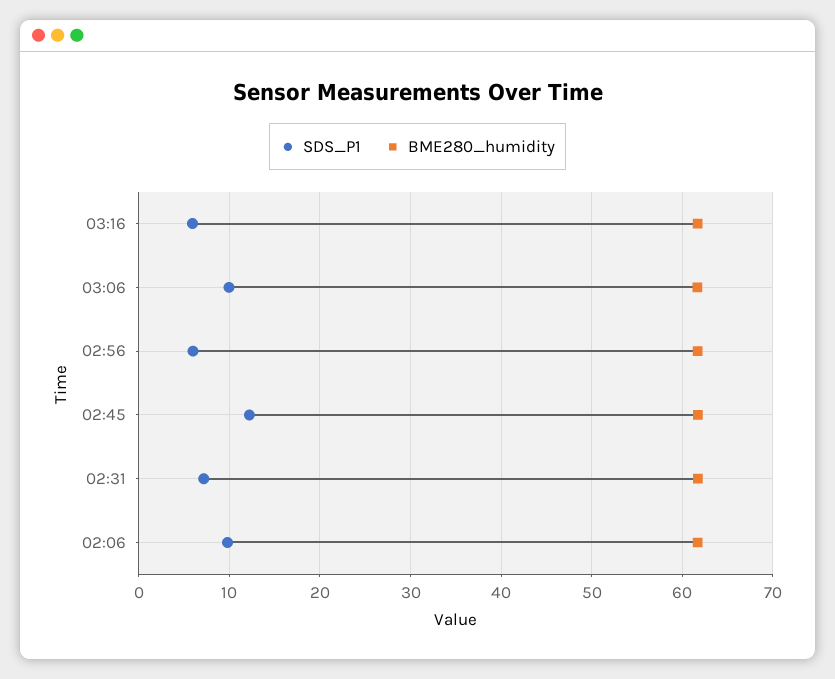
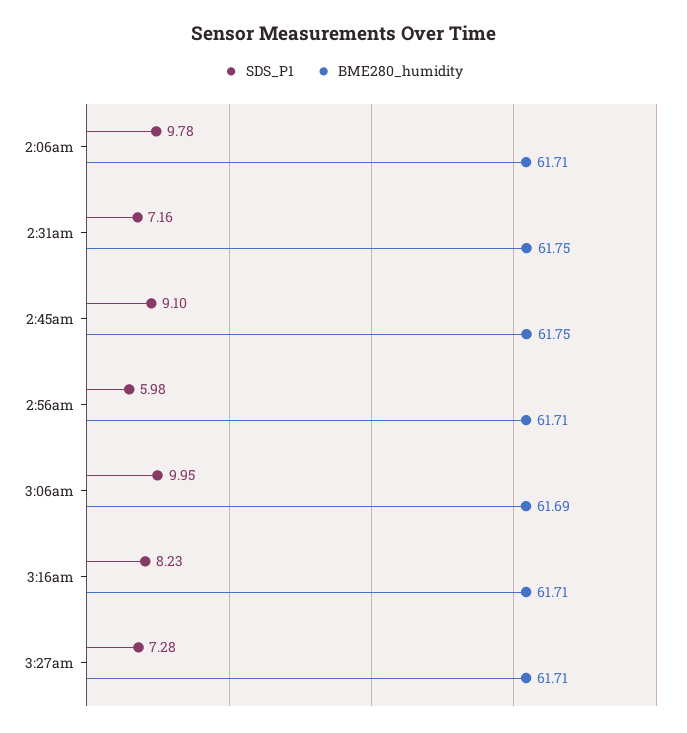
SDS_P1, 03:16: 6 -> 8.23
SDS_P1, 02:45: 12 -> 9.1
SDS_P1, 3:27am: none -> 7.28
BME280_humidity, 3:27am: none -> 61.71

